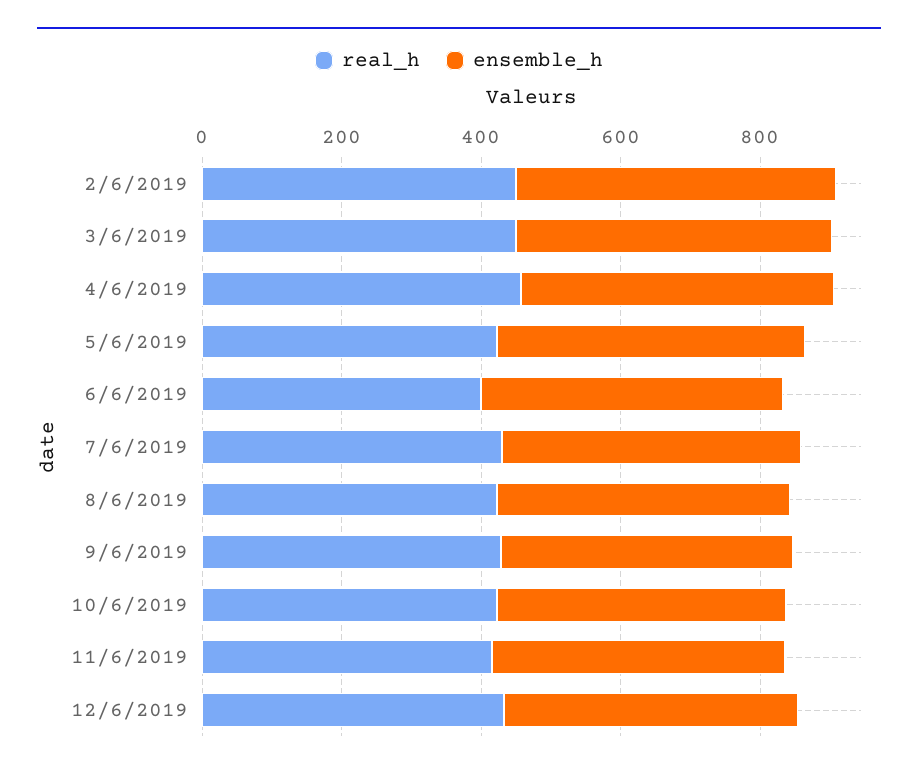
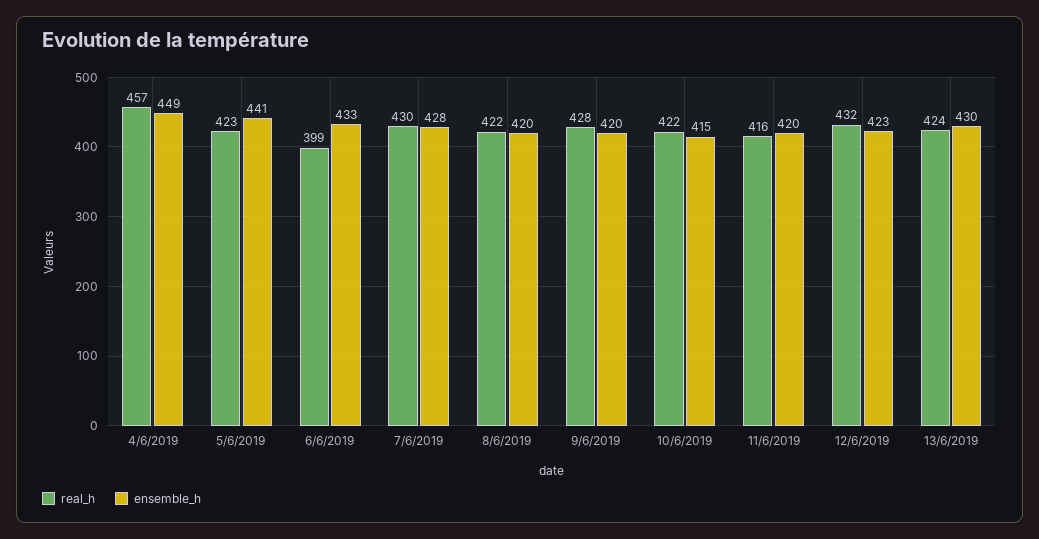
real_h, 2/6/2019: 450 -> none
ensemble_h, 2/6/2019: 450 -> none
real_h, 3/6/2019: 450 -> none
ensemble_h, 3/6/2019: 450 -> none
real_h, 13/6/2019: none -> 424
ensemble_h, 13/6/2019: none -> 430

